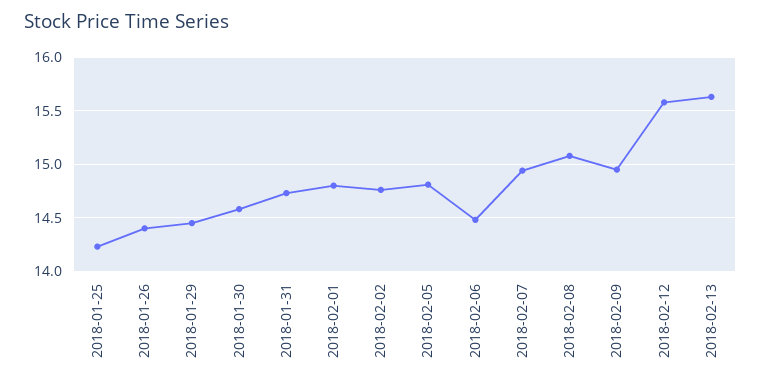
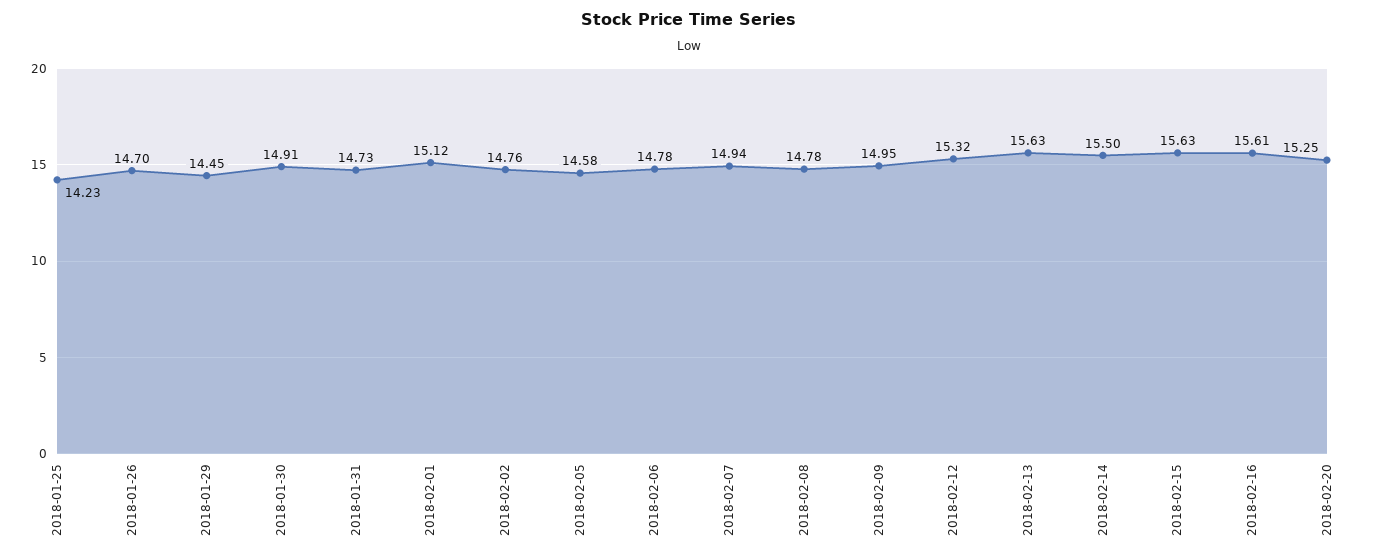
2018-01-26: 14.4 -> 14.7
2018-01-30: 14.6 -> 14.91
2018-02-01: 14.8 -> 15.12
2018-02-05: 14.8 -> 14.58
2018-02-06: 14.5 -> 14.78
2018-02-08: 15.1 -> 14.78
2018-02-12: 15.6 -> 15.32
2018-02-14: none -> 15.5
2018-02-15: none -> 15.63
2018-02-16: none -> 15.61
2018-02-20: none -> 15.25

